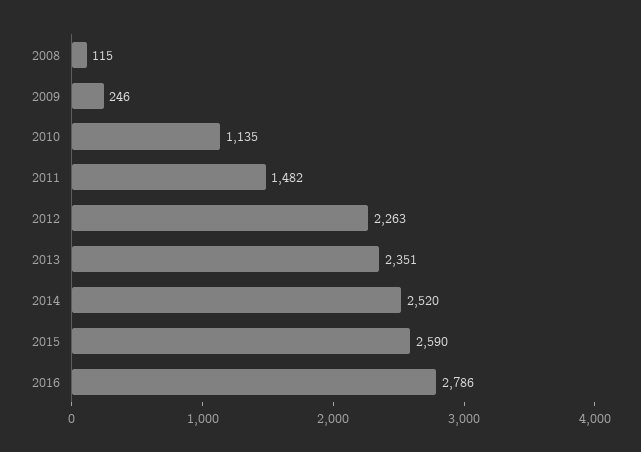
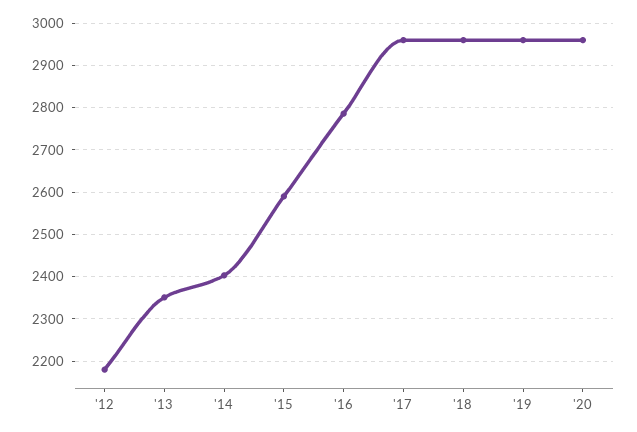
2008: 115 -> none
2009: 246 -> none
2010: 1135 -> none
2011: 1482 -> none
2012: 2263 -> 2180
2014: 2520 -> 2400
'17: none -> 2960
'18: none -> 2960
'19: none -> 2960
'20: none -> 2960

